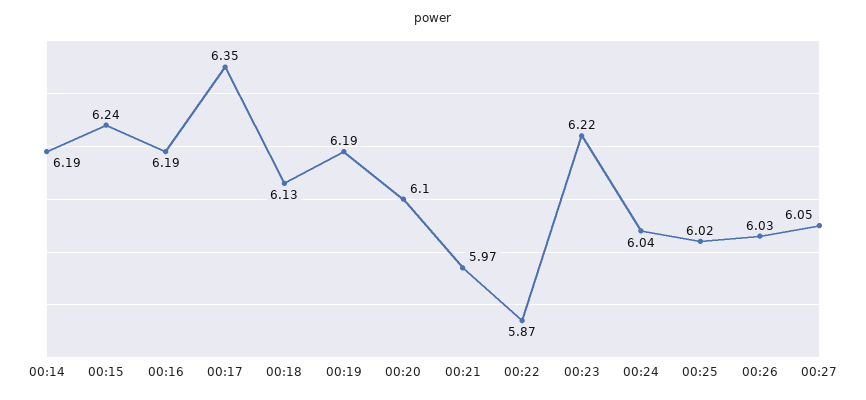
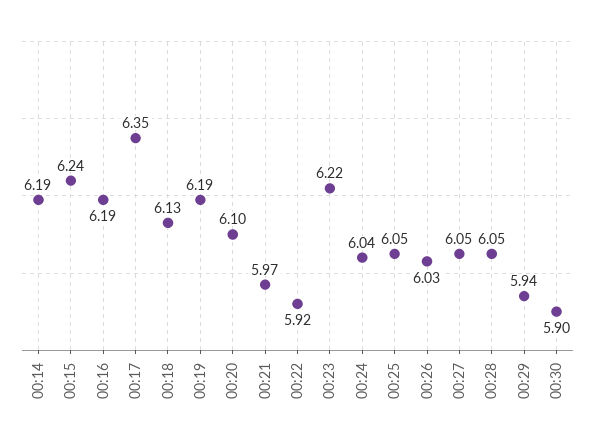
00:22: 5.87 -> 5.92
00:25: 6.02 -> 6.05
00:28: none -> 6.05
00:29: none -> 5.94
00:30: none -> 5.9

